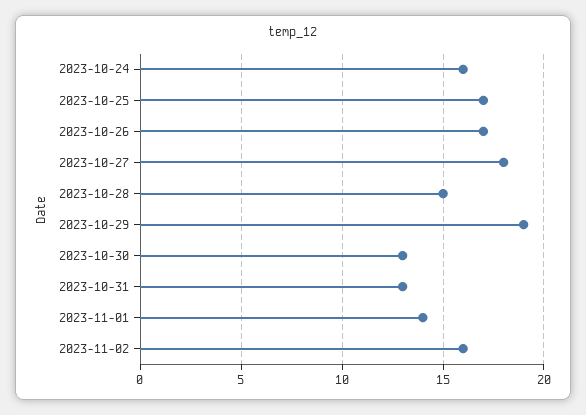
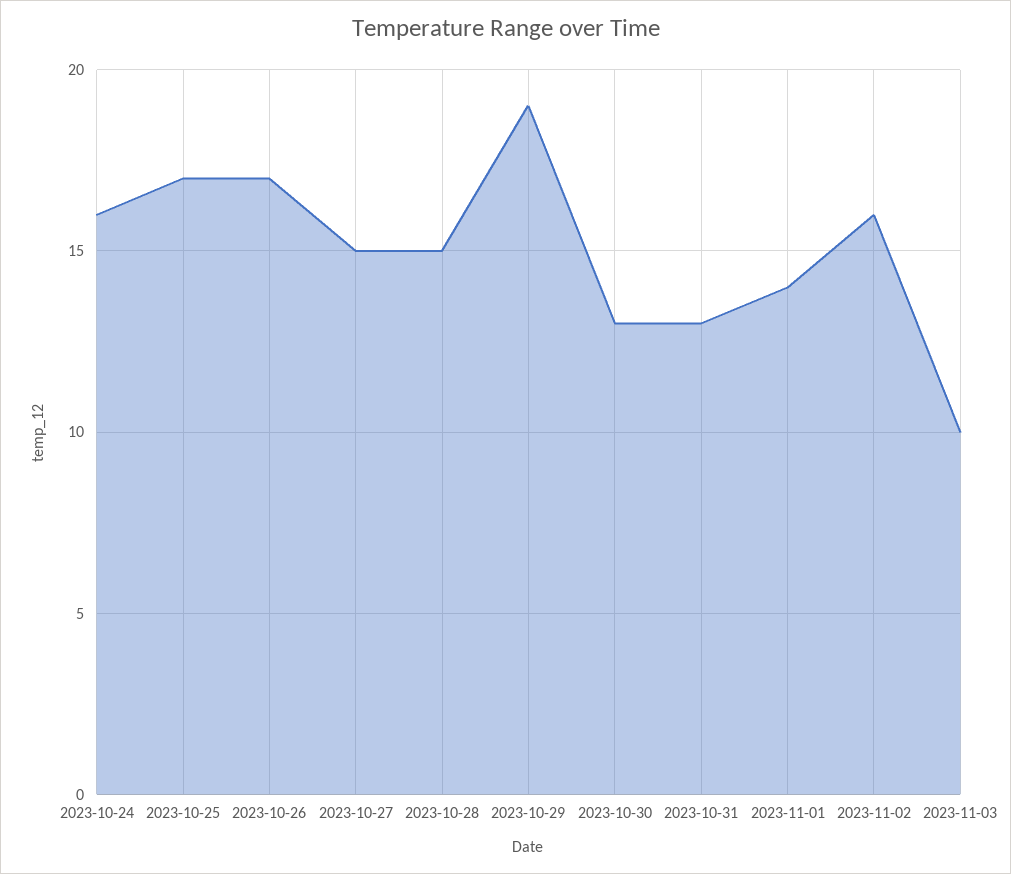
2023-10-27: 18 -> 15
2023-11-03: none -> 10

